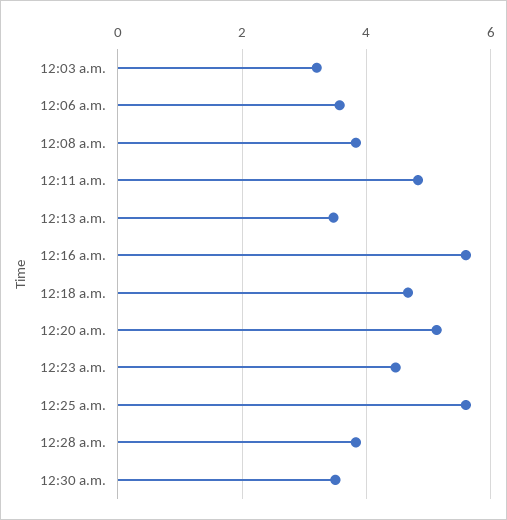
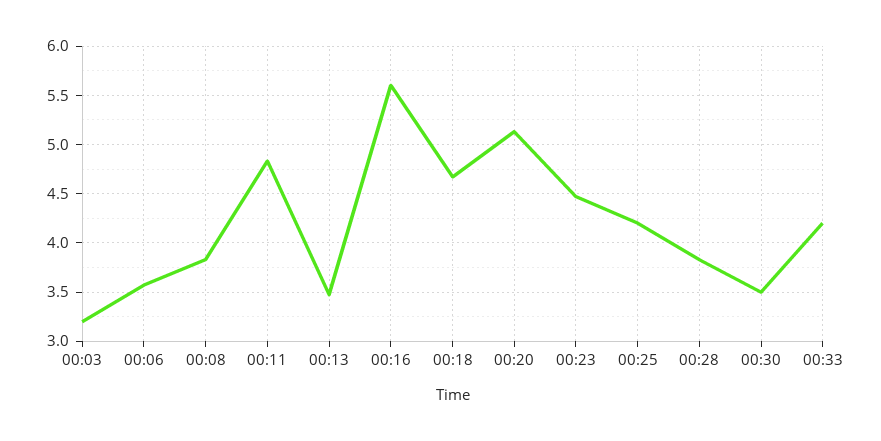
12:25 a.m.: 5.6 -> 4.2
00:33: none -> 4.2

